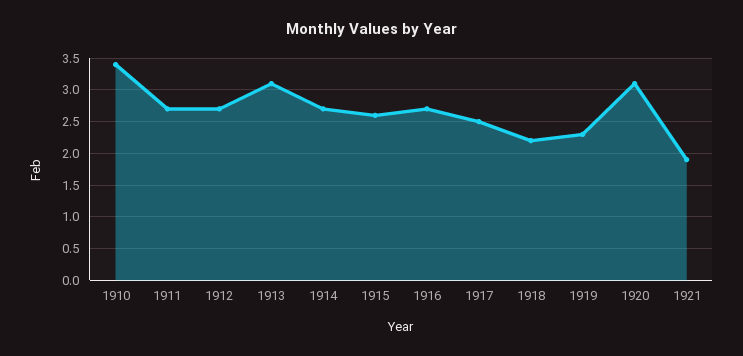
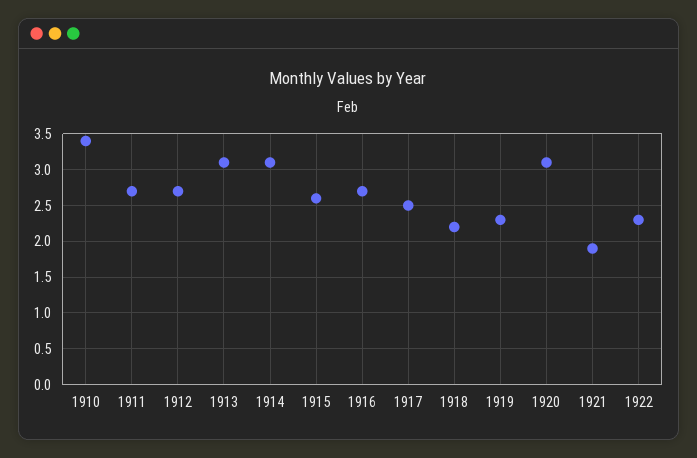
1914: 2.7 -> 3.1
1922: none -> 2.3

